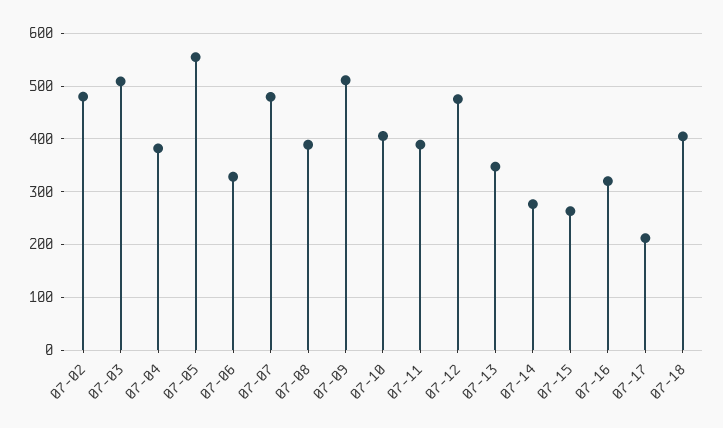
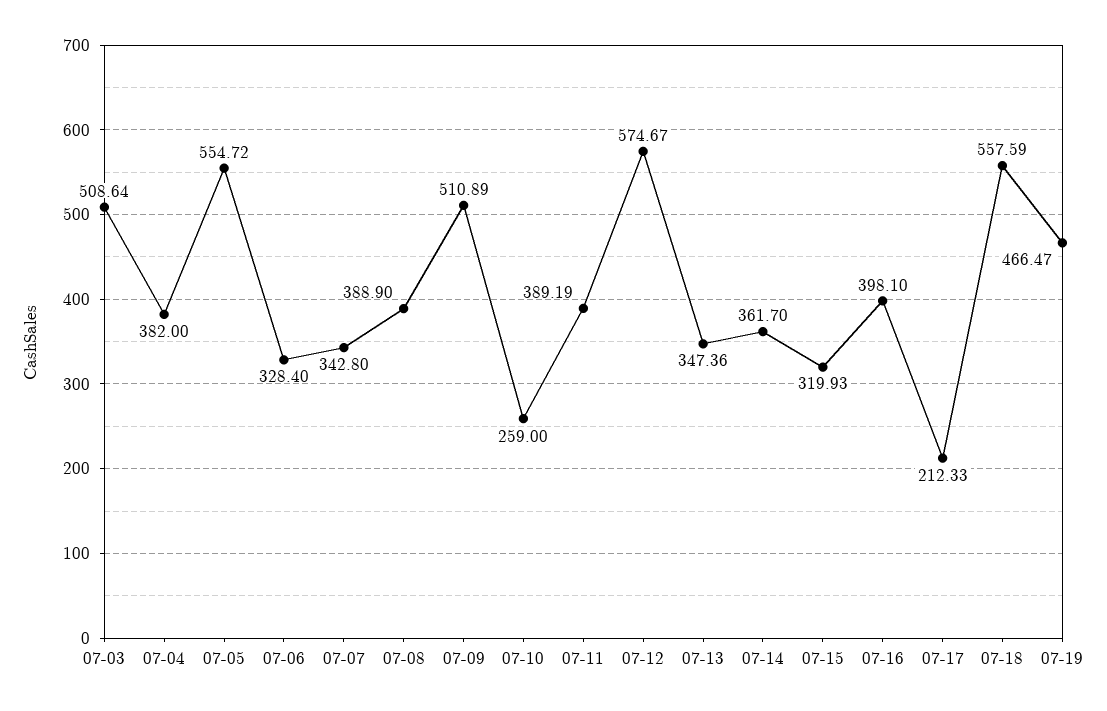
07-02: 480 -> none
07-07: 480 -> 342.8
07-10: 400 -> 259
07-12: 480 -> 574.67
07-14: 280 -> 361.7
07-15: 260 -> 319.93
07-16: 320 -> 398.1
07-18: 400 -> 557.59
07-19: none -> 466.47

